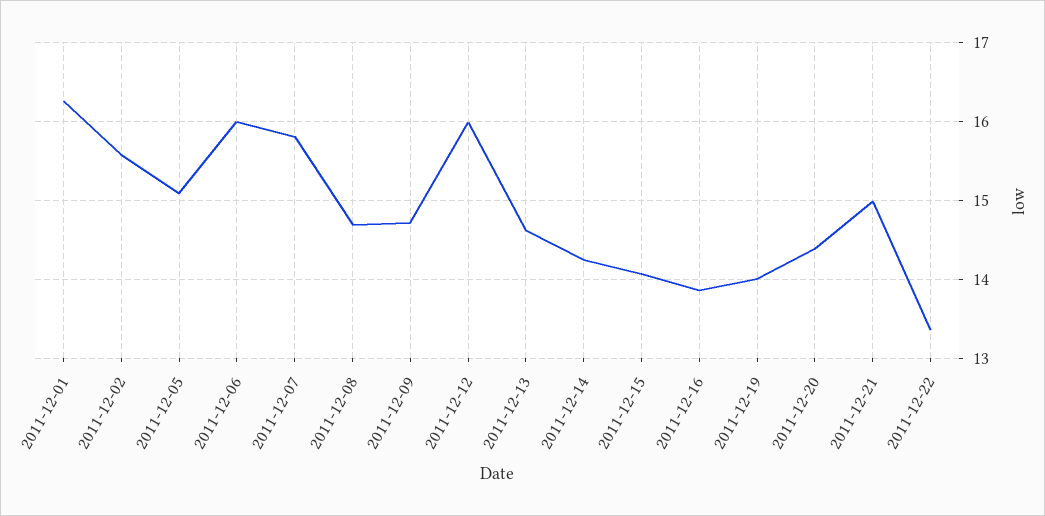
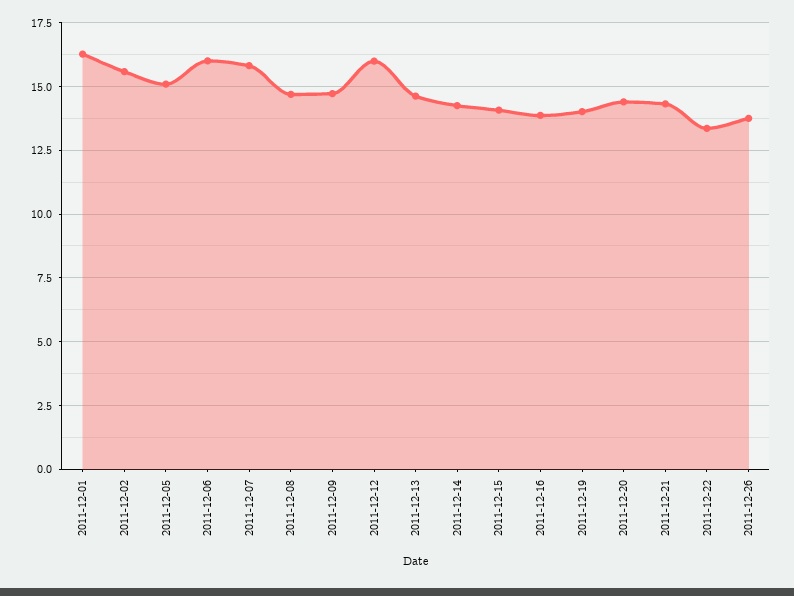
2011-12-21: 15 -> 14.25
2011-12-26: none -> 13.75

